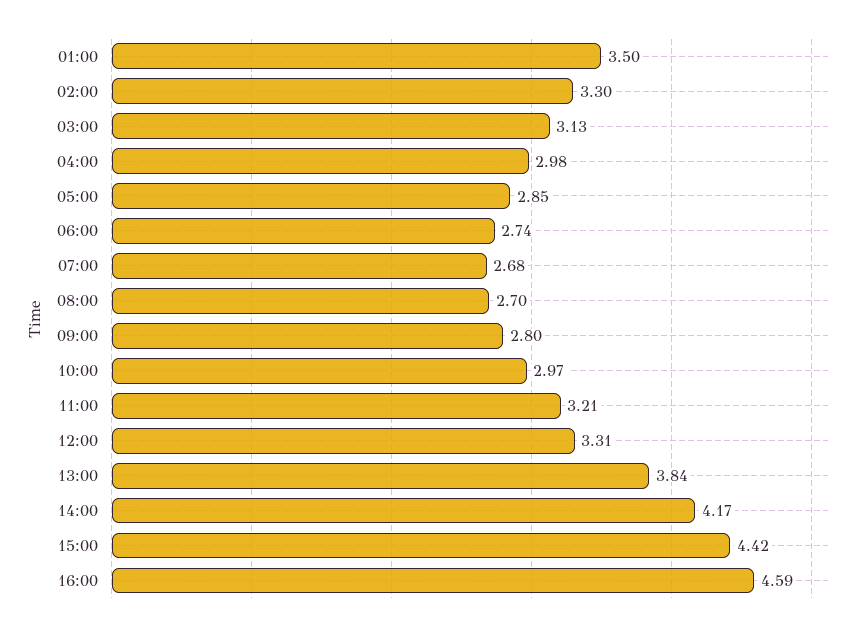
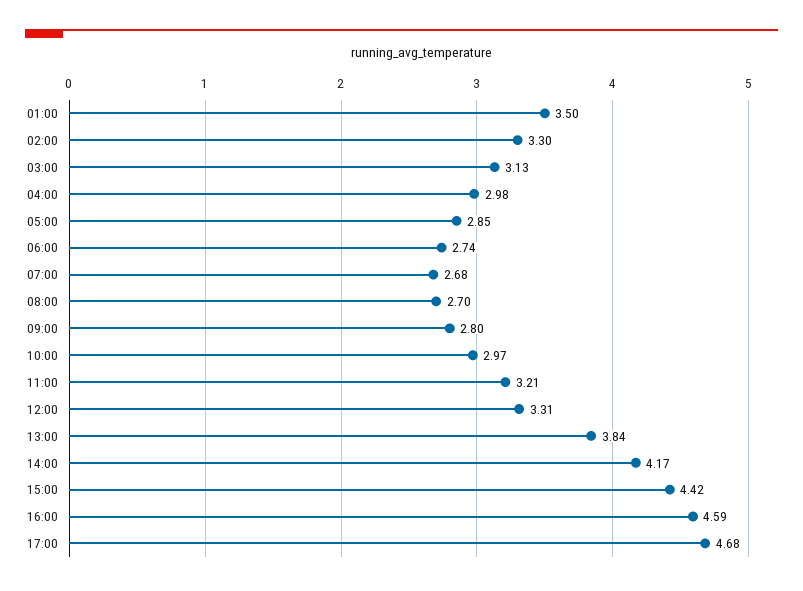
17:00: none -> 4.68

